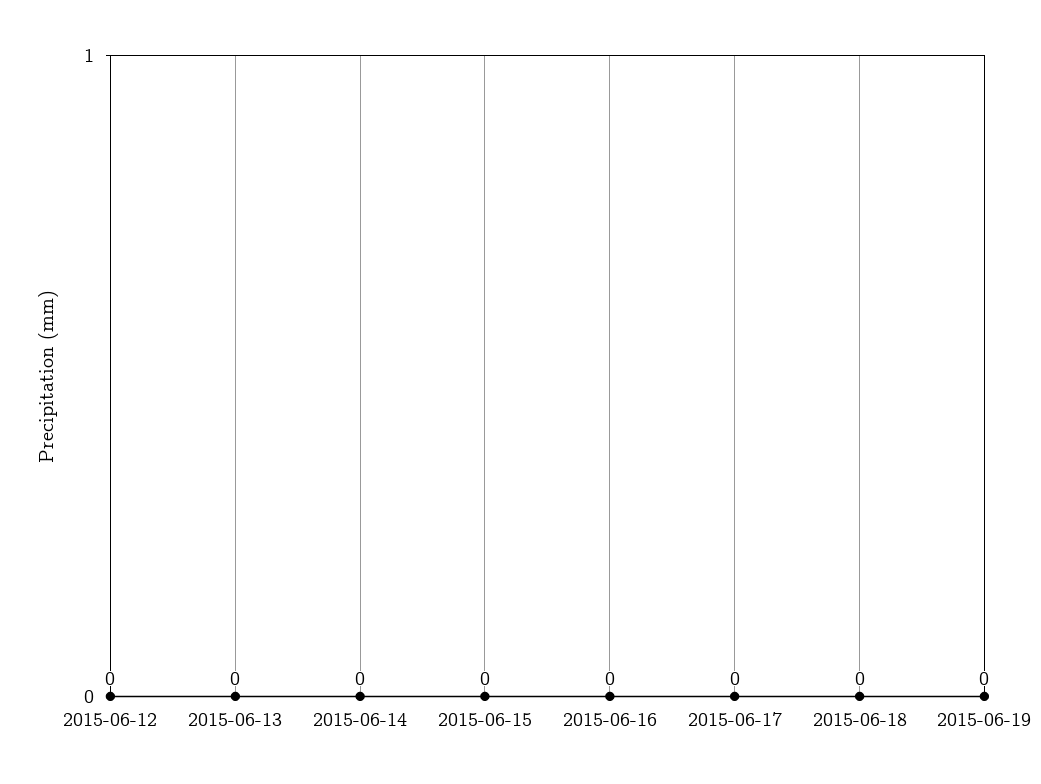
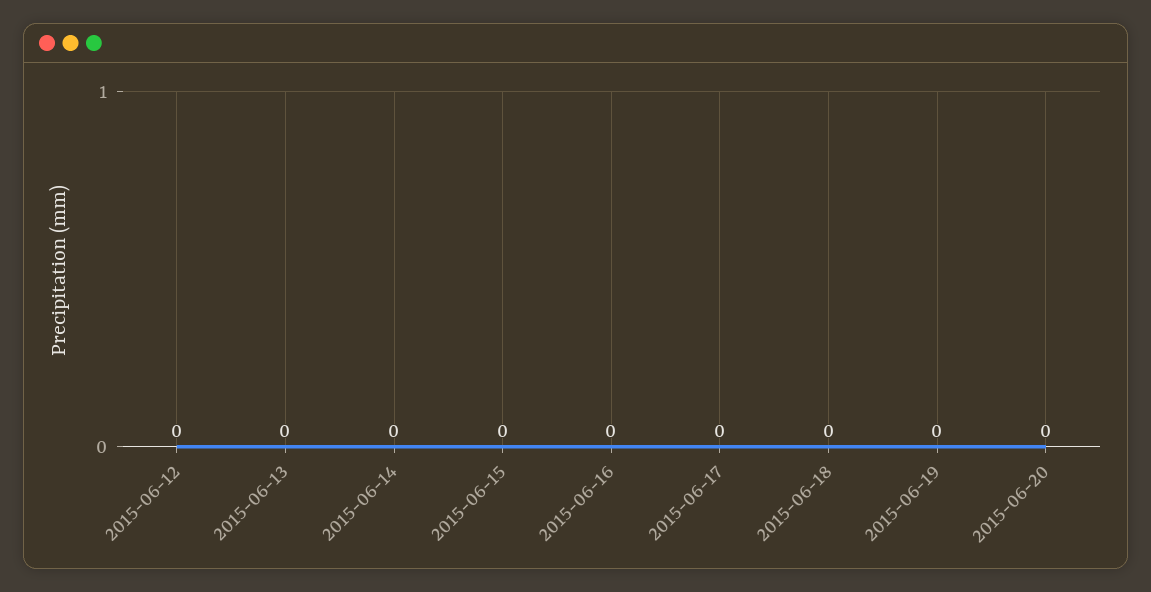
2015-06-20: none -> 0

